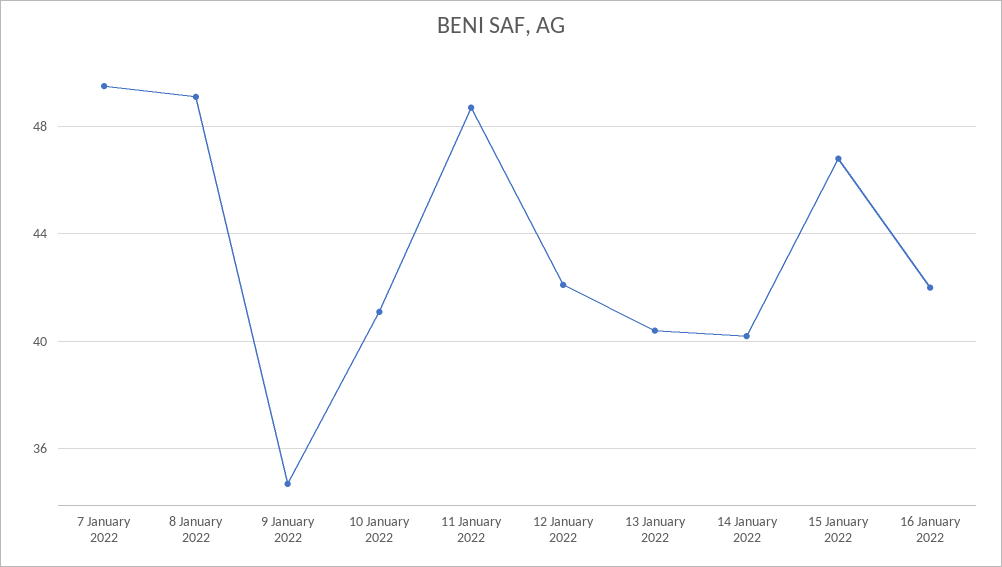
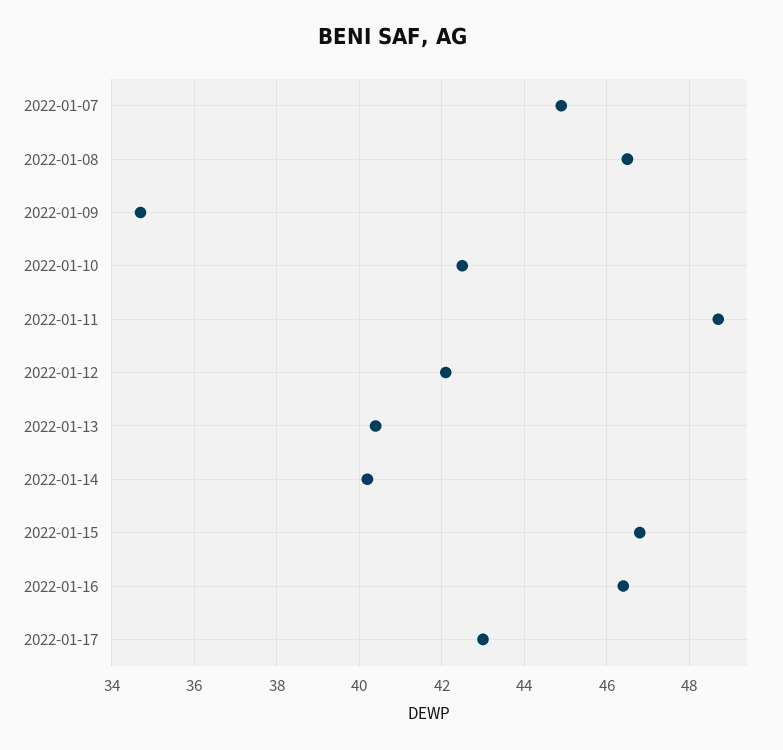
7 January 2022: 49.5 -> 45
8 January 2022: 49 -> 46.5
10 January 2022: 41 -> 42.5
16 January 2022: 42 -> 46.5
2022-01-17: none -> 43

